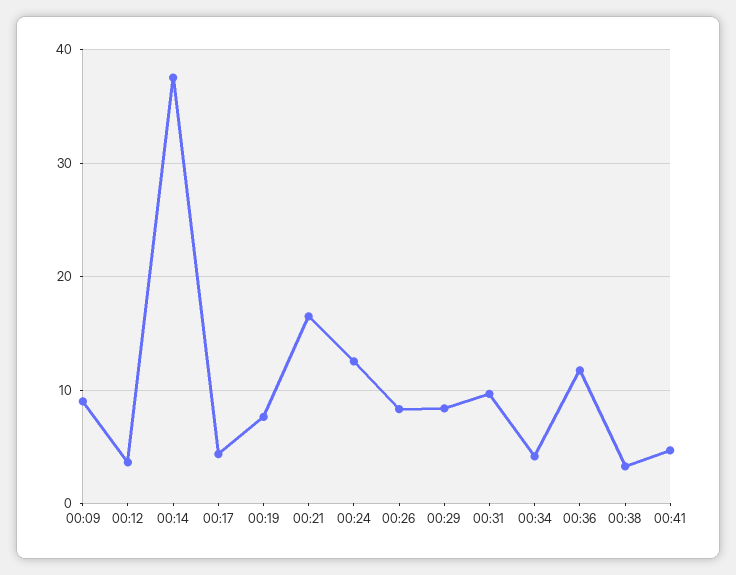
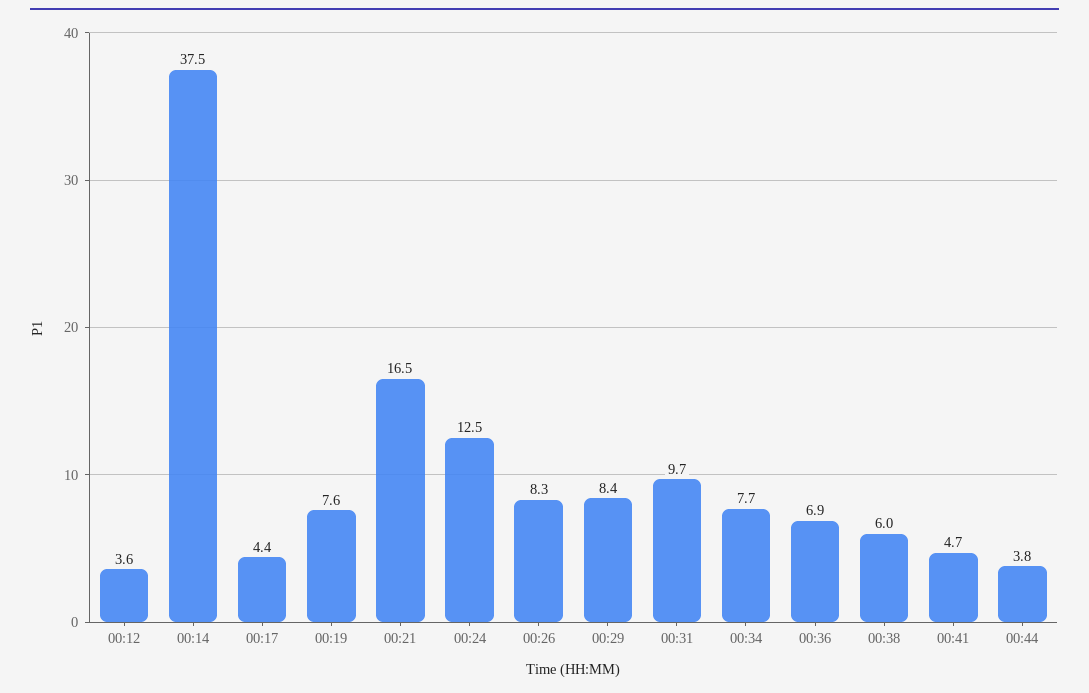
00:09: 9 -> none
00:34: 4 -> 7.7
00:36: 12 -> 6.9
00:38: 3 -> 6
00:44: none -> 3.8

